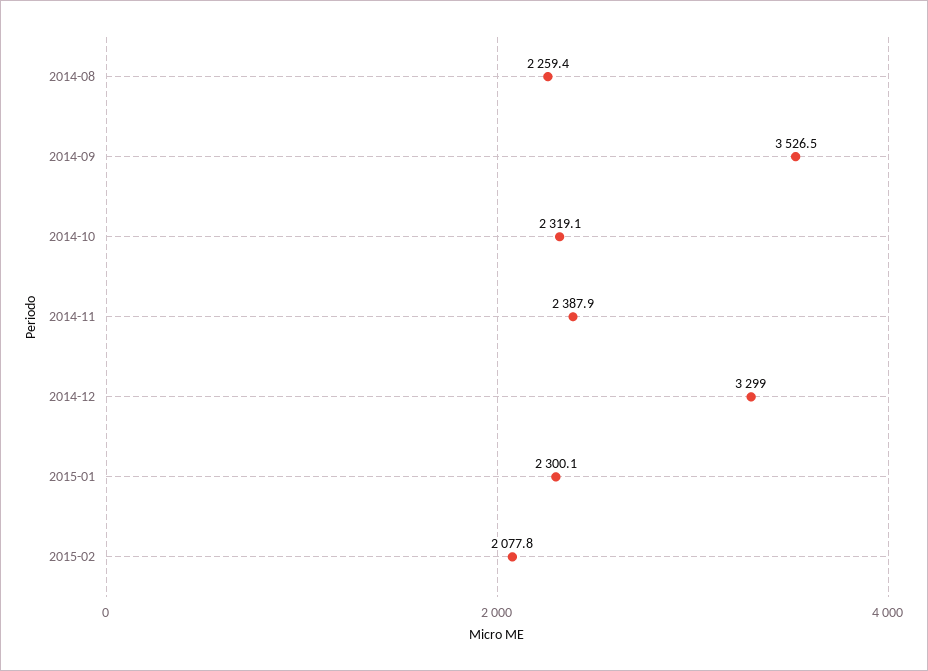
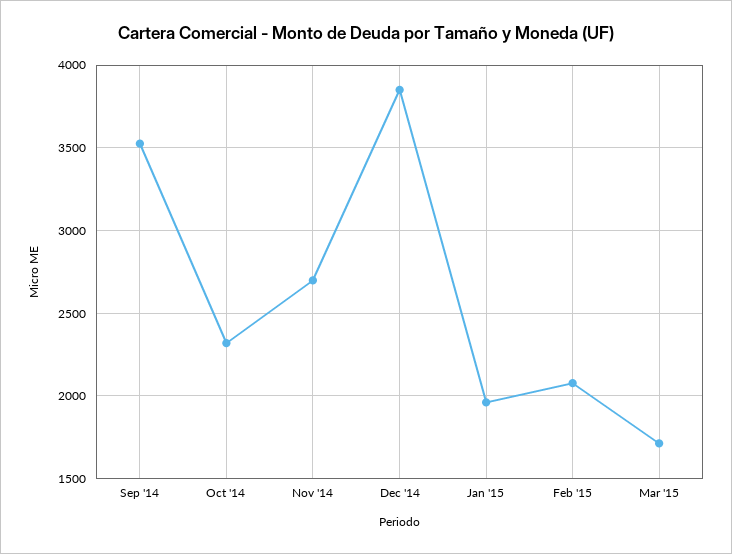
2014-08: 2259.4 -> none
2014-11: 2387.9 -> 2700
2014-12: 3299 -> 3850
2015-01: 2300.1 -> 1950
Mar '15: none -> 1700

